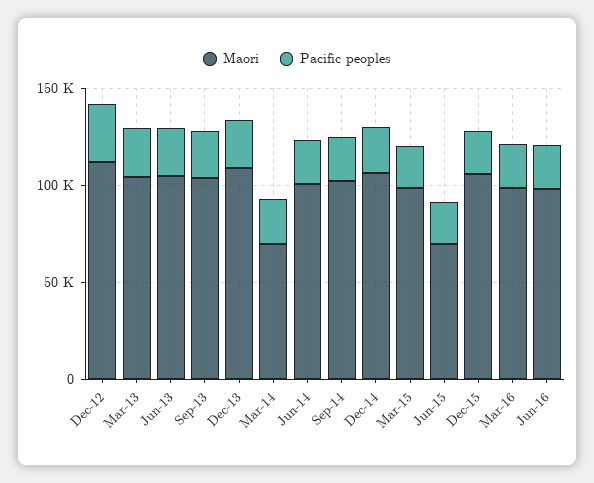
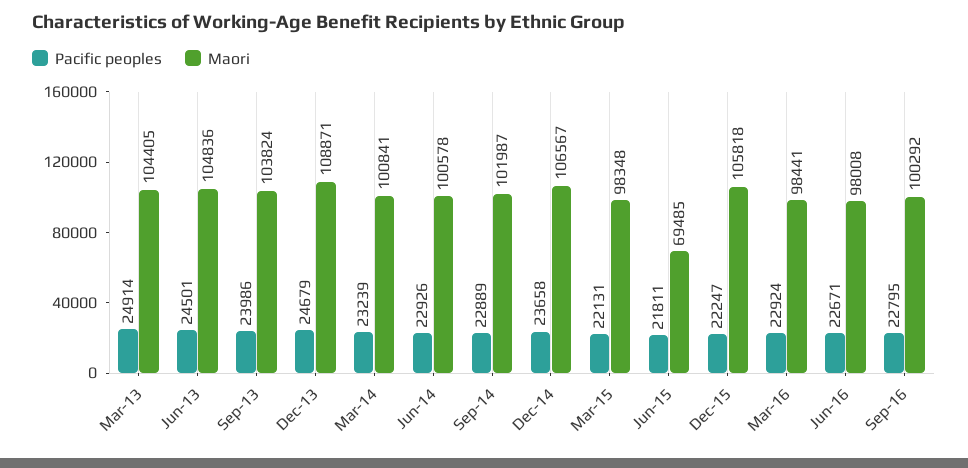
Maori, Dec-12: 110000 -> none
Pacific peoples, Dec-12: 30000 -> none
Maori, Mar-14: 70000 -> 100841
Pacific peoples, Sep-16: none -> 22795
Maori, Sep-16: none -> 100292

